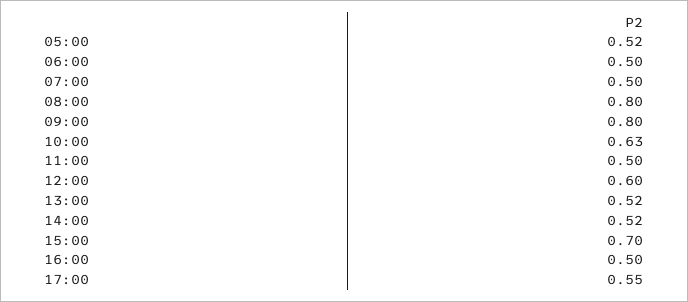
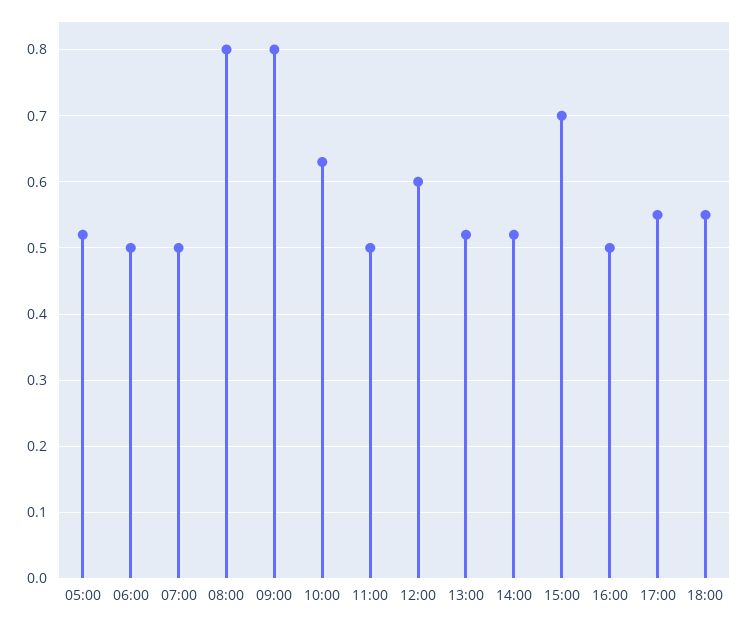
18:00: none -> 0.55

